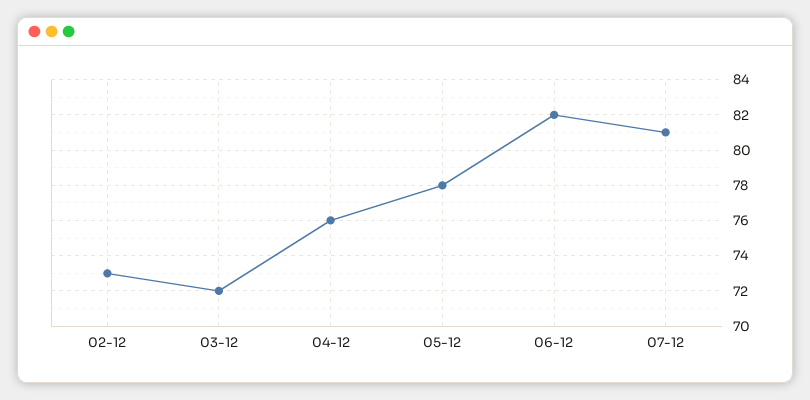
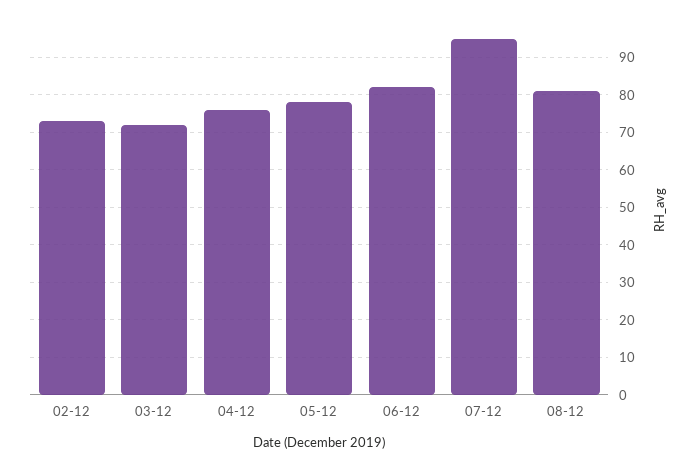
07-12: 81 -> 95
08-12: none -> 80

